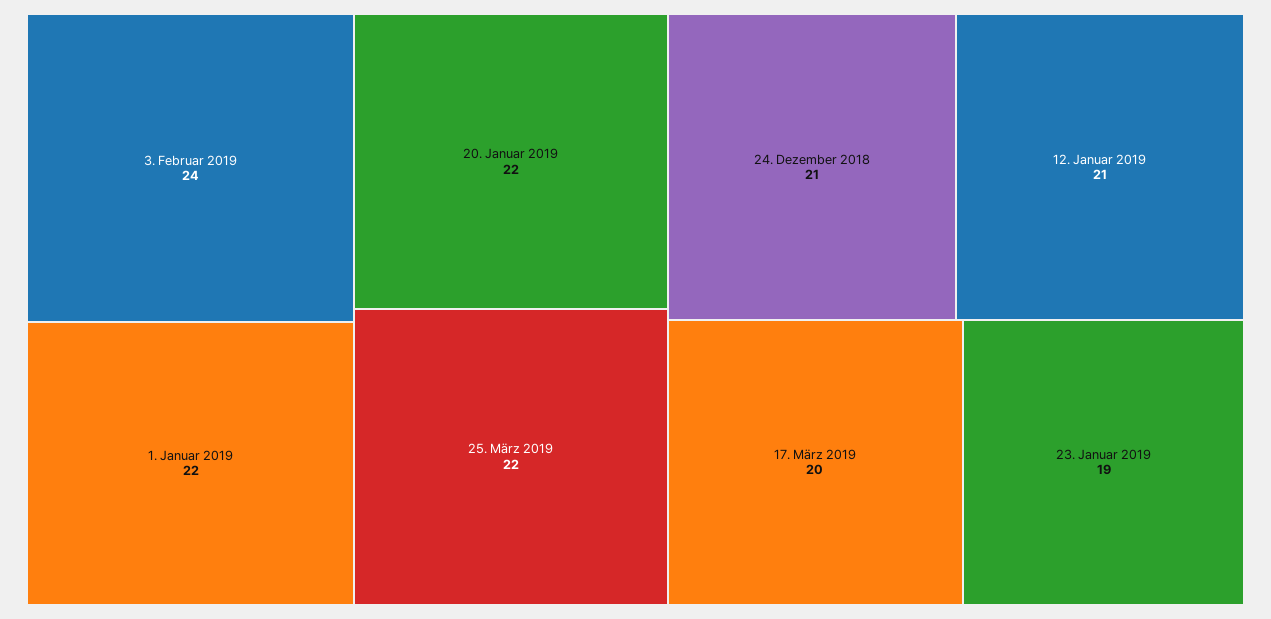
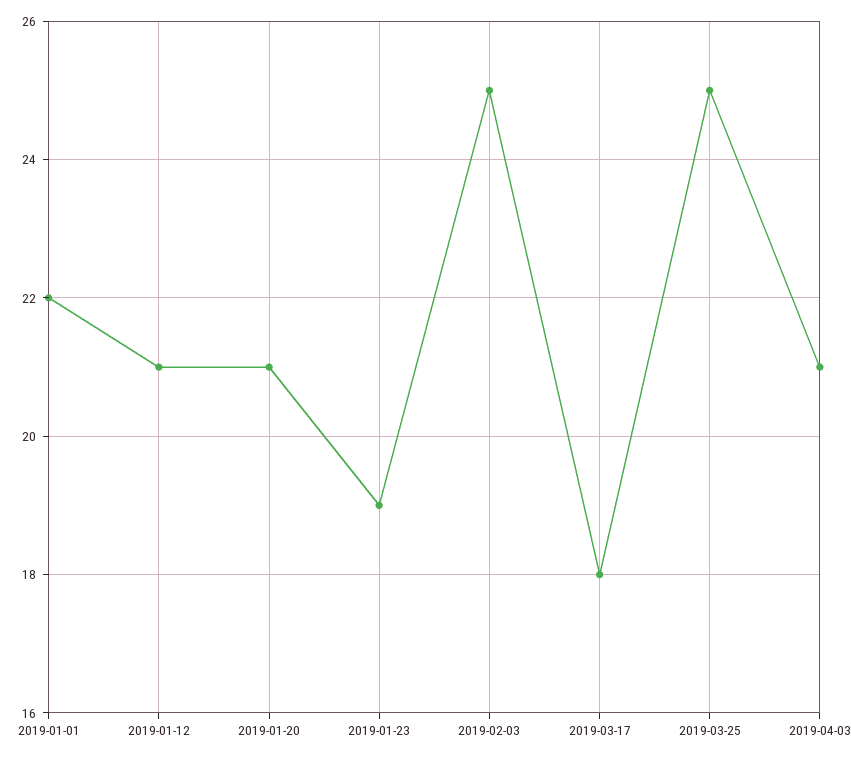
3. Februar 2019: 24 -> 25
20. Januar 2019: 22 -> 21
25. März 2019: 22 -> 25
24. Dezember 2018: 21 -> none
17. März 2019: 20 -> 18
2019-04-03: none -> 21

